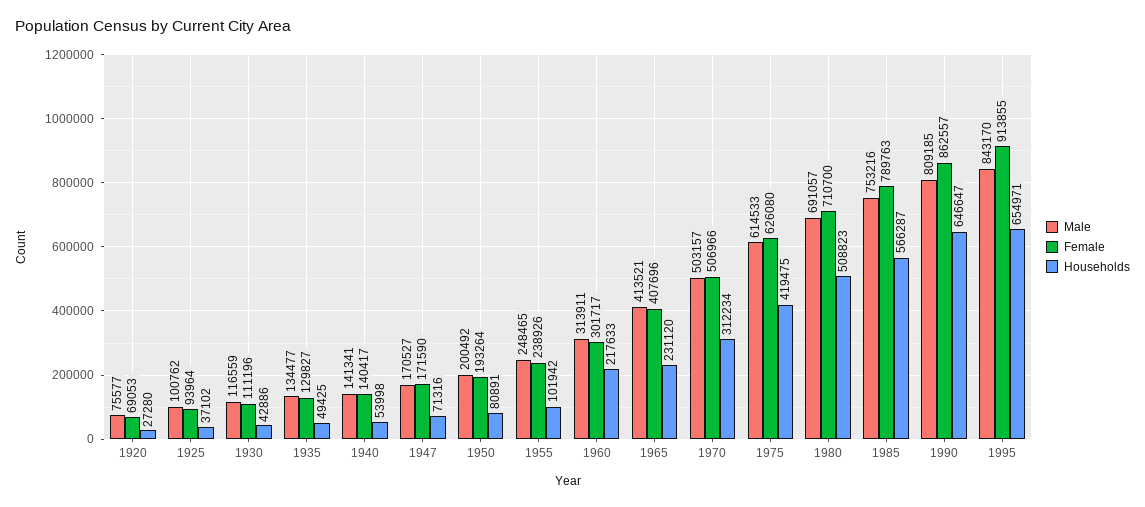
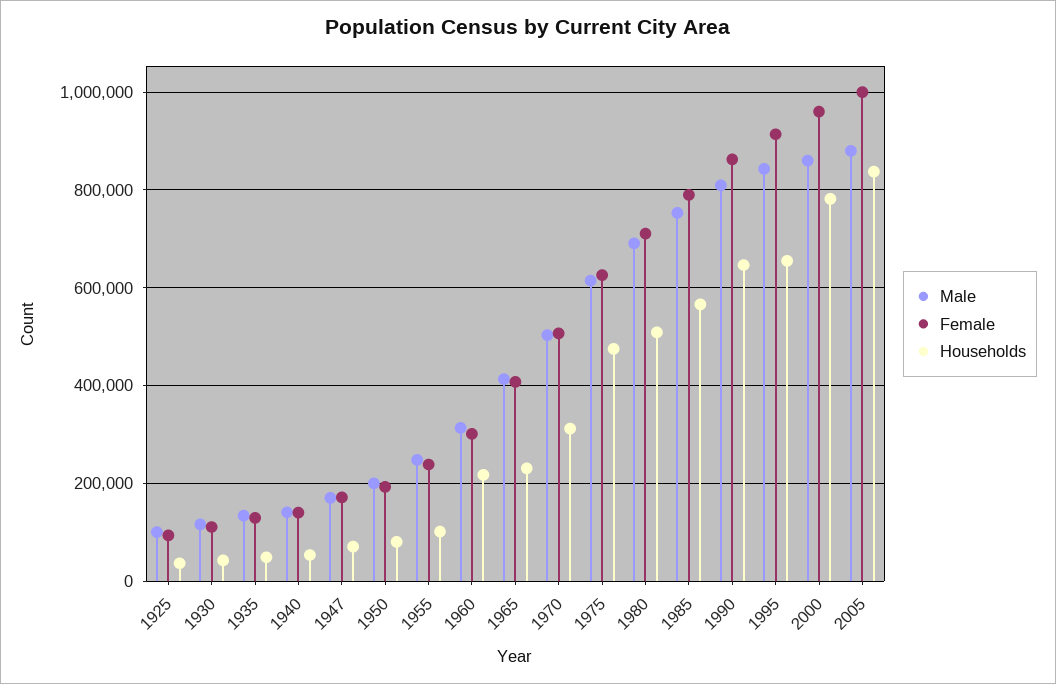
Male, 1920: 75577 -> none
Female, 1920: 69053 -> none
Households, 1920: 27280 -> none
Households, 1975: 419475 -> 480000
Male, 2000: none -> 860000
Female, 2000: none -> 960000
Households, 2000: none -> 780000
Male, 2005: none -> 880000
Female, 2005: none -> 1000000
Households, 2005: none -> 840000

